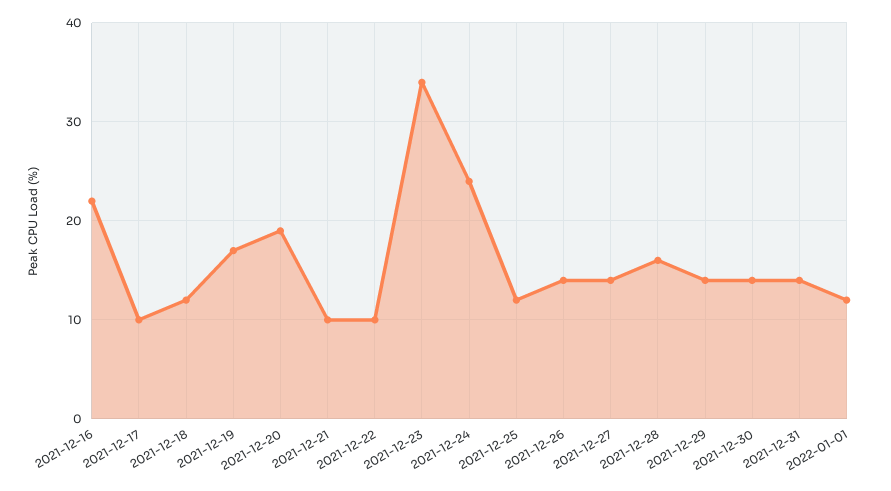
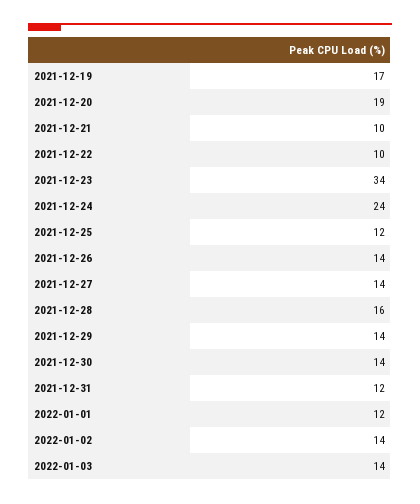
2021-12-16: 22 -> none
2021-12-17: 10 -> none
2021-12-18: 12 -> none
2021-12-31: 14 -> 12
2022-01-02: none -> 14
2022-01-03: none -> 14

